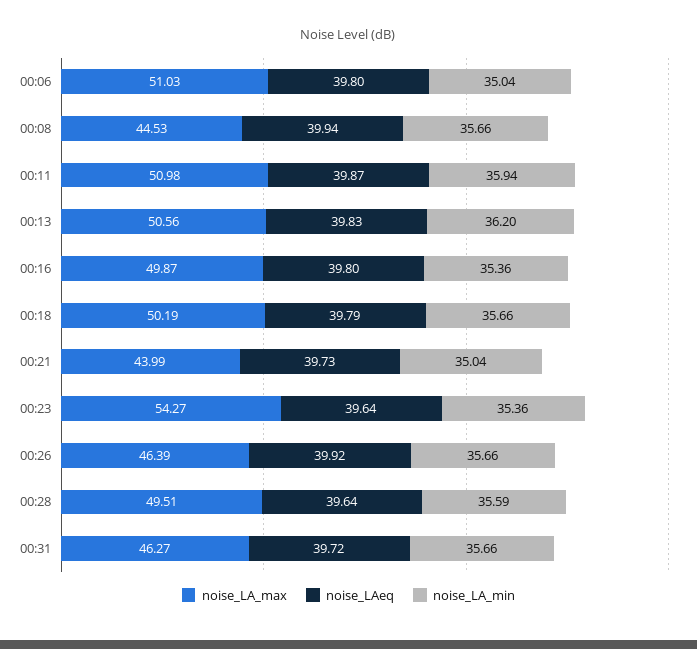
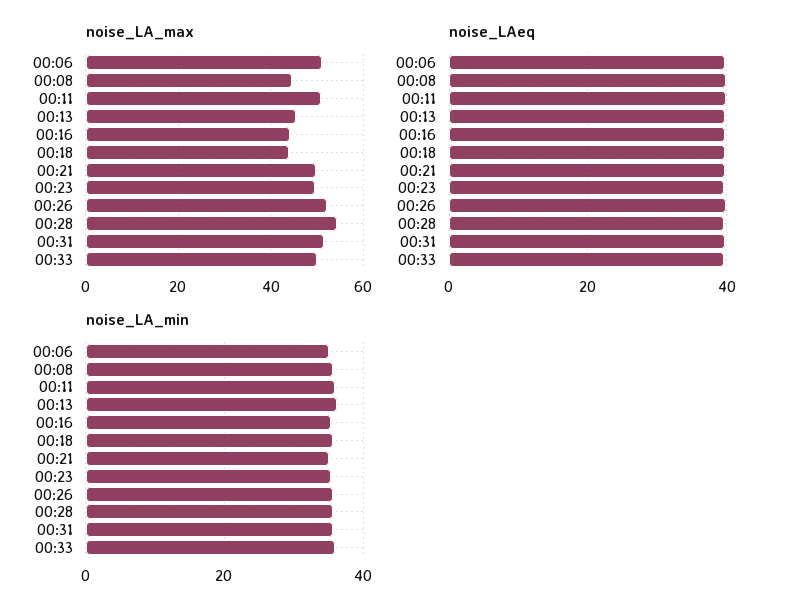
noise_LA_max, 00:13: 50.56 -> 46
noise_LA_max, 00:16: 49.87 -> 44
noise_LA_max, 00:18: 50.19 -> 44
noise_LA_max, 00:21: 43.99 -> 50
noise_LA_max, 00:23: 54.27 -> 50
noise_LA_max, 00:26: 46.39 -> 52
noise_LA_max, 00:28: 49.51 -> 54
noise_LA_max, 00:31: 46.27 -> 52
noise_LA_max, 00:33: none -> 50
noise_LAeq, 00:33: none -> 40
noise_LA_min, 00:33: none -> 36

